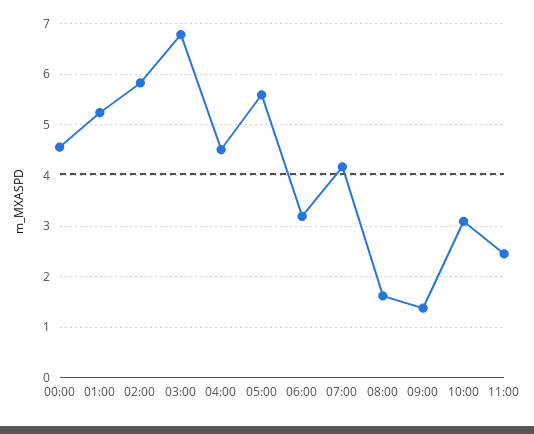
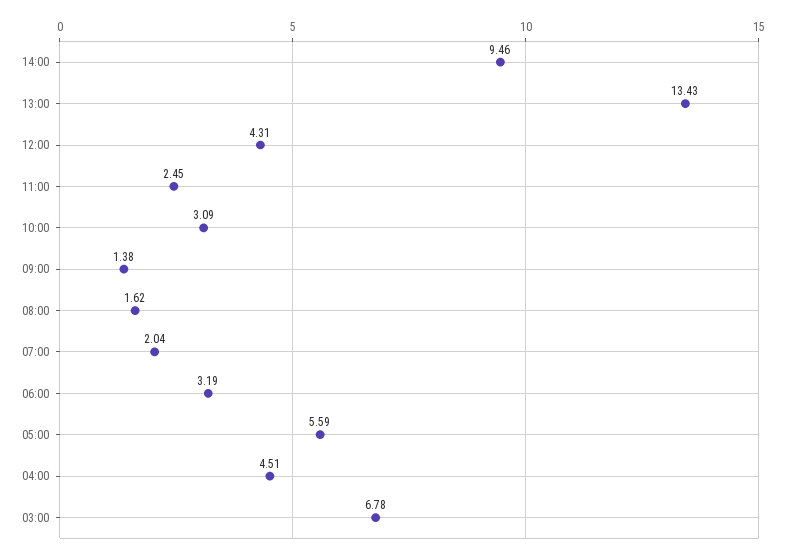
00:00: 4.6 -> none
01:00: 5.2 -> none
02:00: 5.8 -> none
07:00: 4.2 -> 2.04
14:00: none -> 9.46
13:00: none -> 13.43
12:00: none -> 4.31

